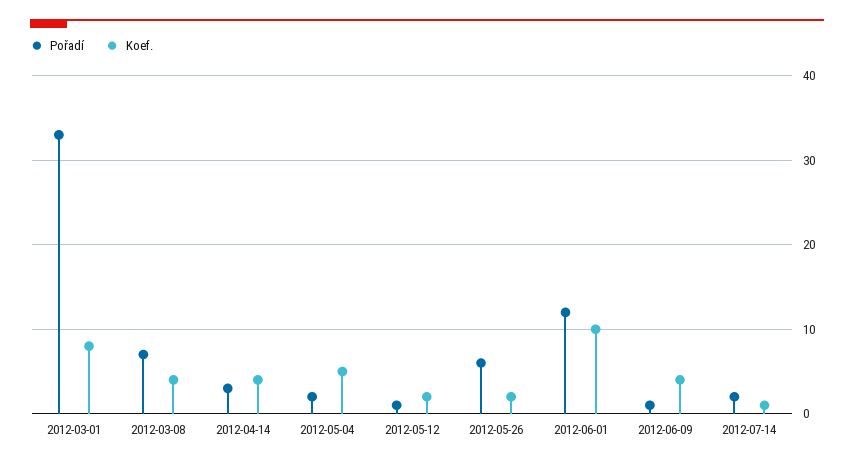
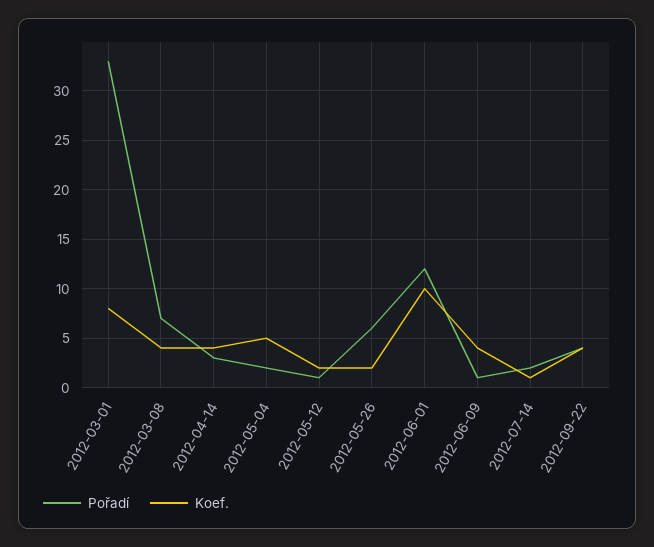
Pořadí, 2012-09-22: none -> 4
Koef., 2012-09-22: none -> 4

